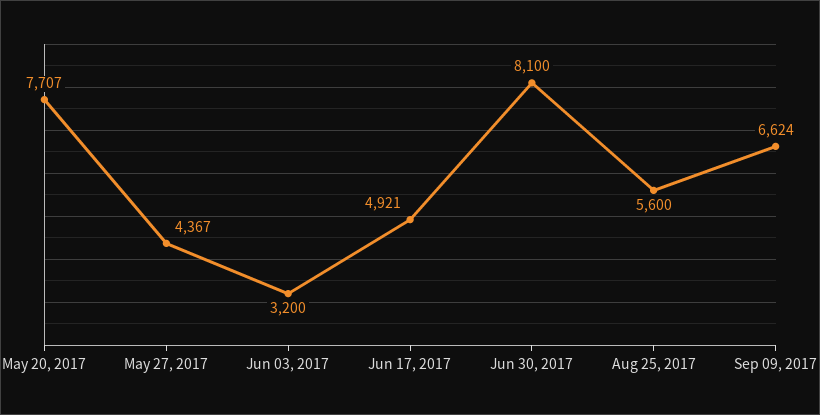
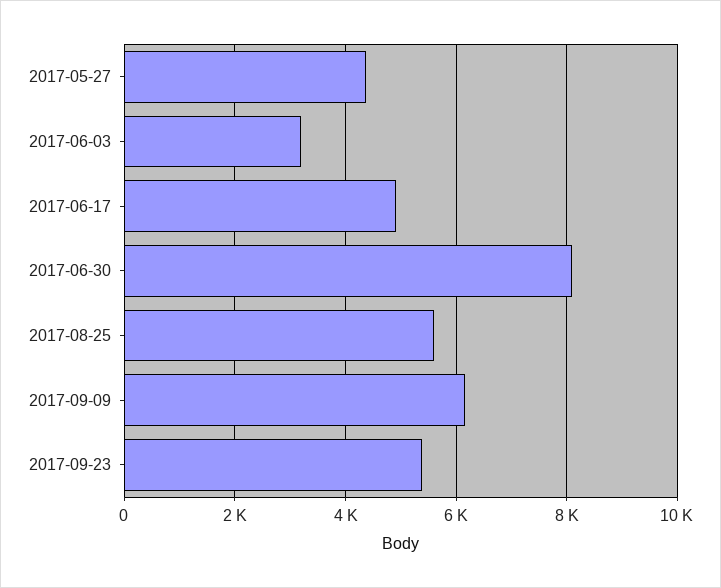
May 20, 2017: 7707 -> none
Sep 09, 2017: 6624 -> 6200
2017-09-23: none -> 5400

